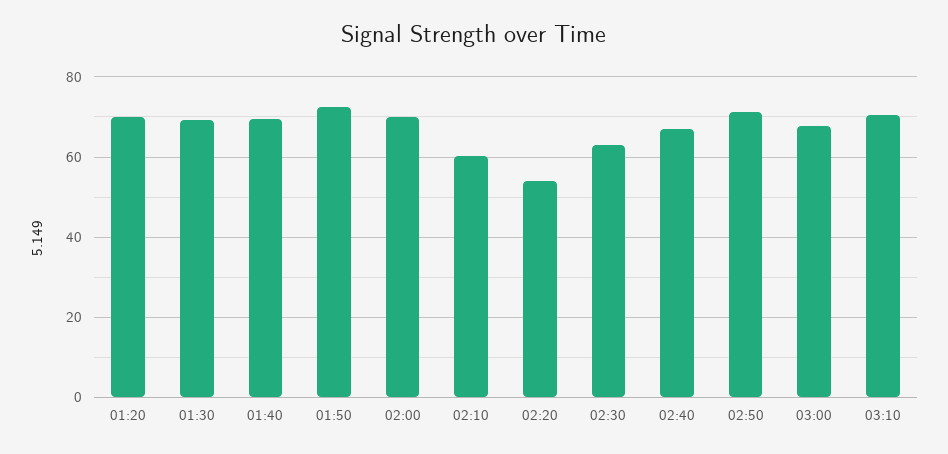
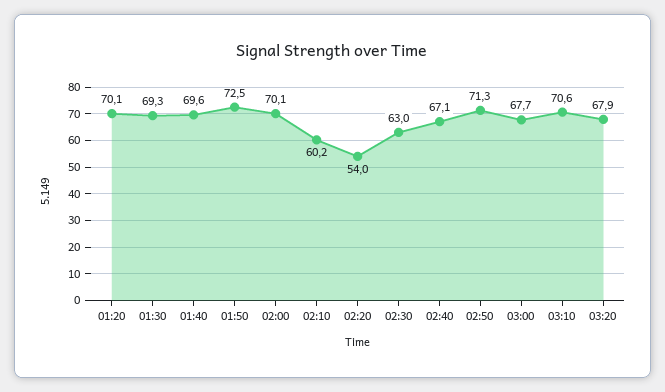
03:20: none -> 67.9

